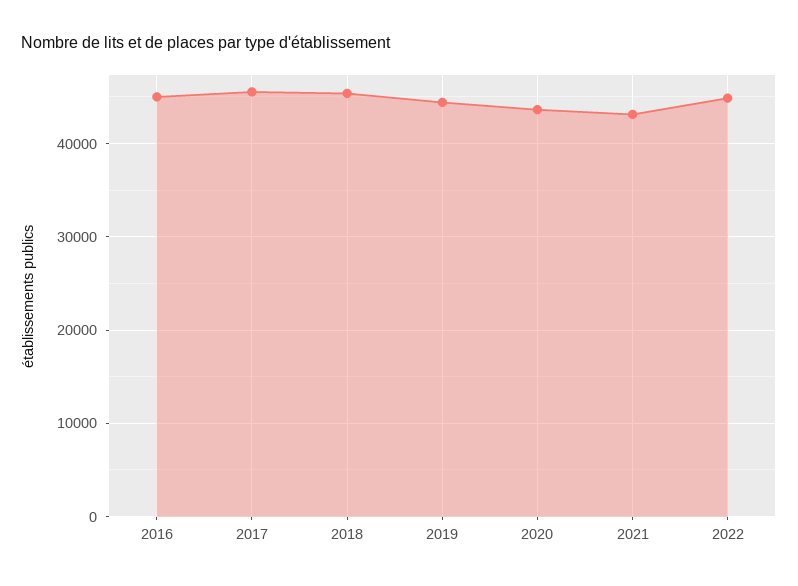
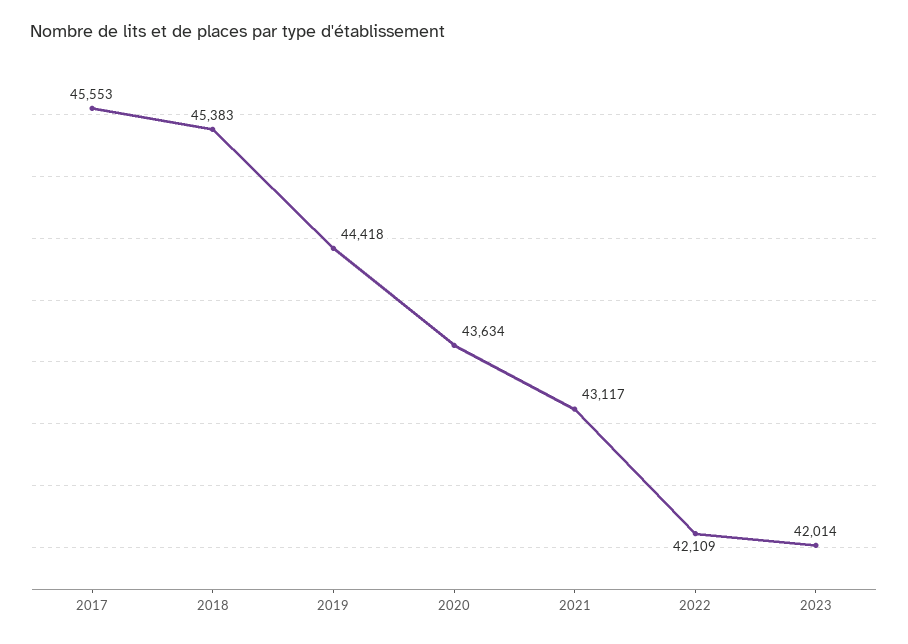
2016: 45000 -> none
2022: 45000 -> 42109
2023: none -> 42014

